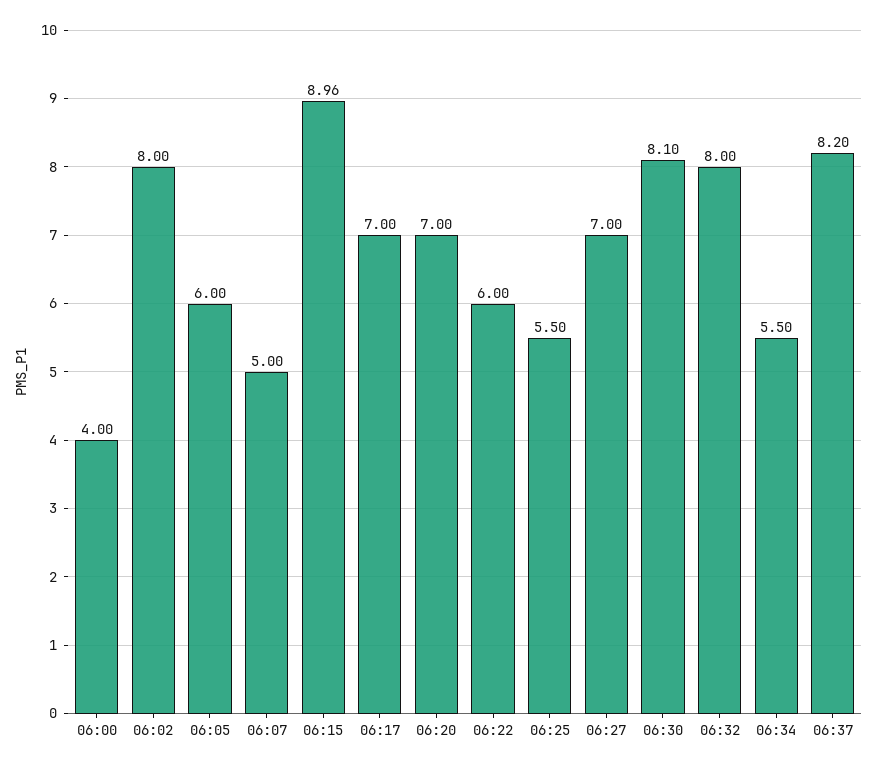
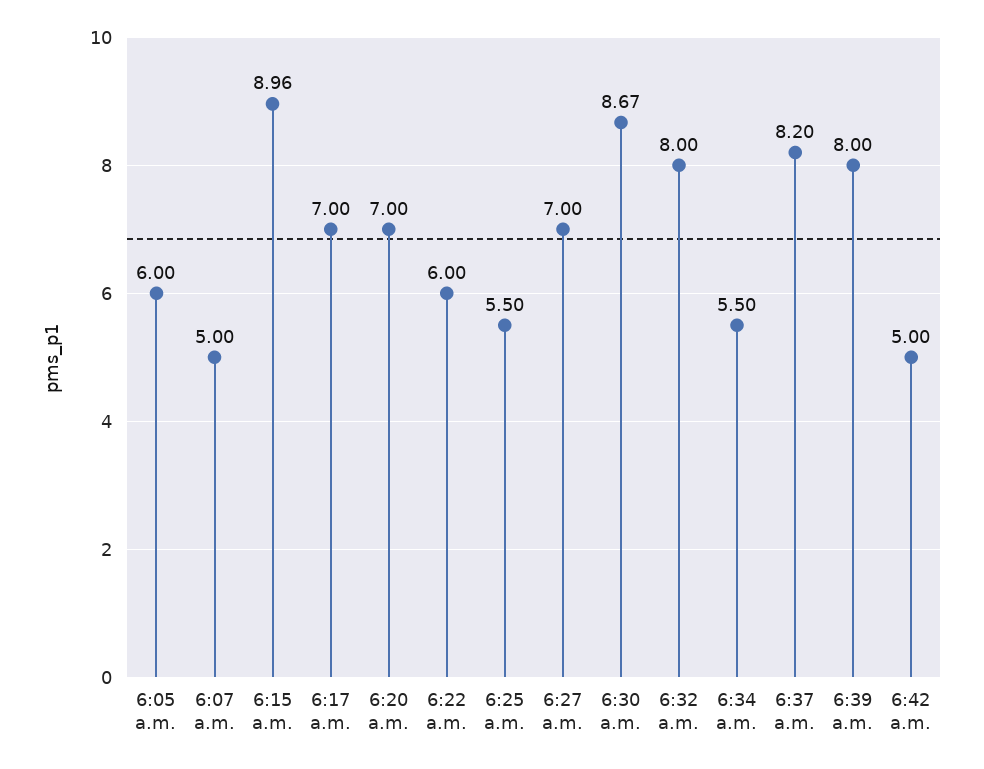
06:00: 4 -> none
06:02: 8 -> none
06:30: 8.1 -> 8.67
6:39 a.m.: none -> 8
6:42 a.m.: none -> 5

